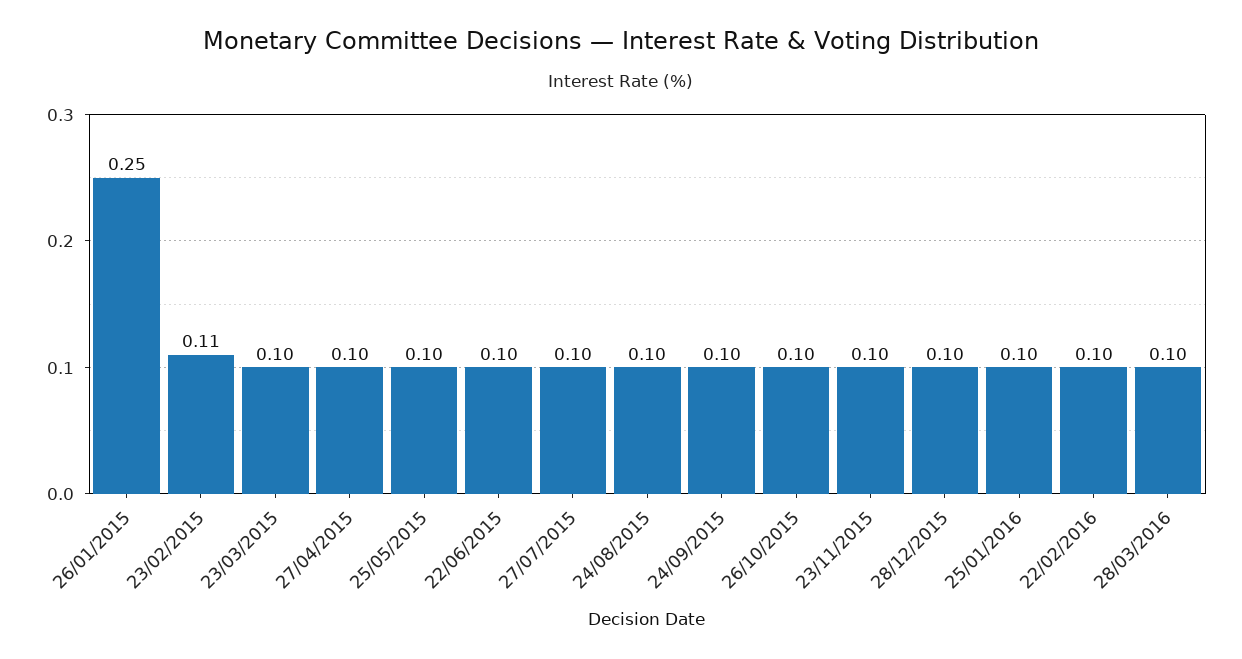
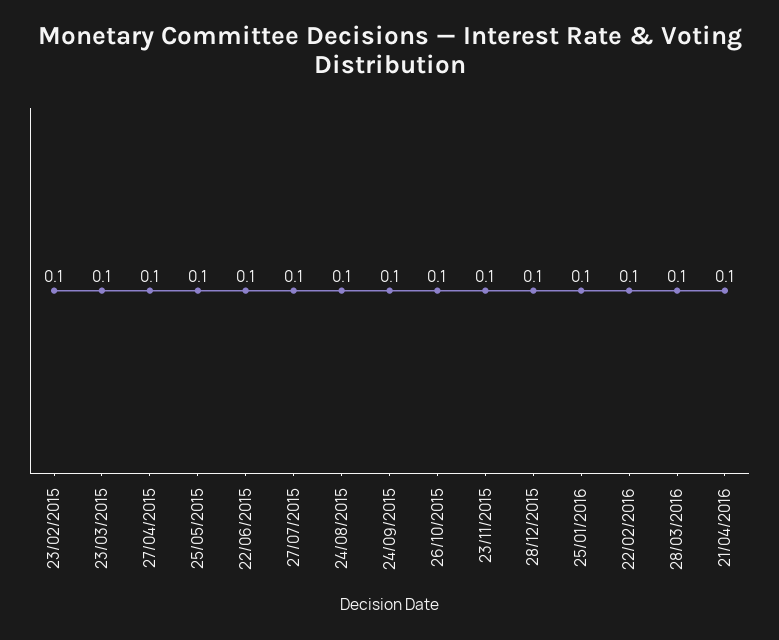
26/01/2015: 0.25 -> none
23/02/2015: 0.11 -> 0.1
21/04/2016: none -> 0.1

